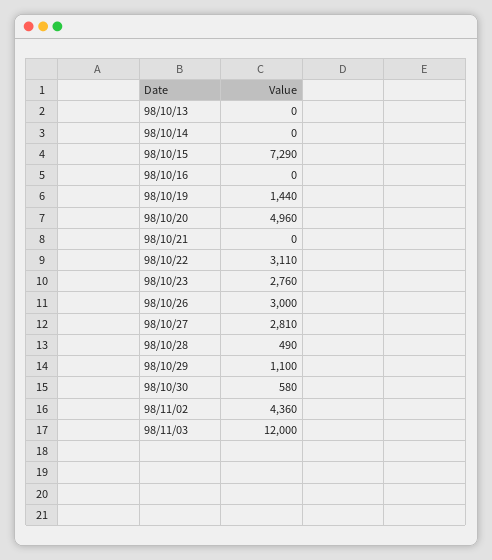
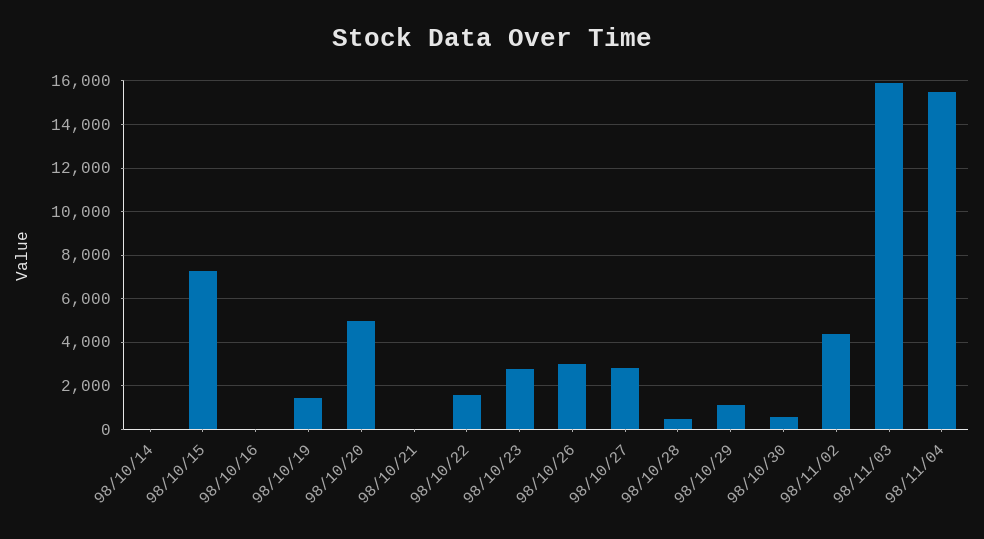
98/10/13: 0 -> none
98/10/22: 3110 -> 1500
98/11/03: 12000 -> 16000
98/11/04: none -> 15500

